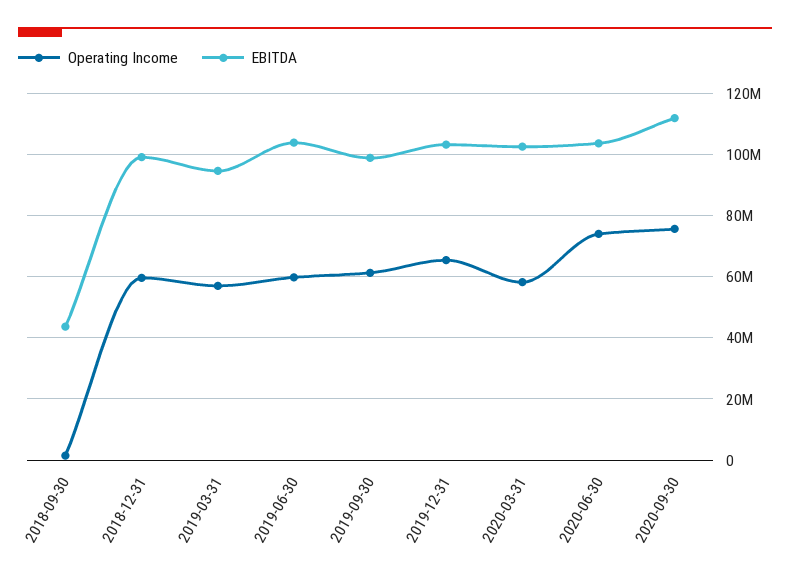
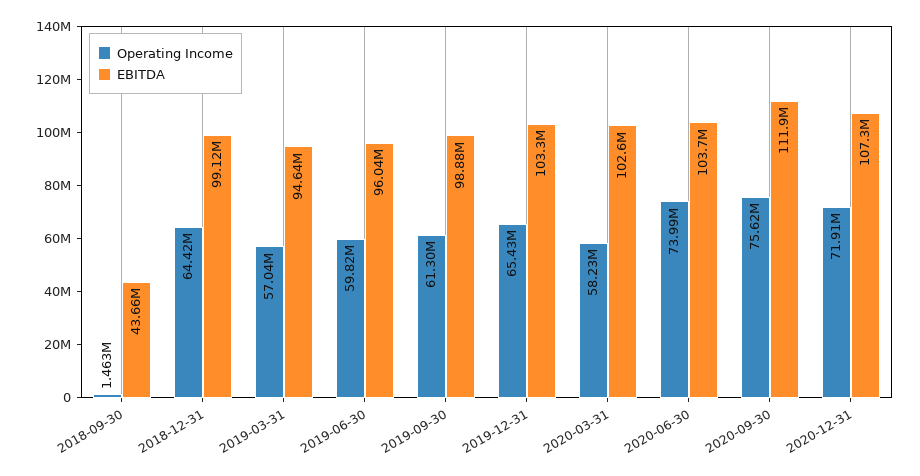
Operating Income, 2018-12-31: 60000000 -> 64420000
EBITDA, 2019-06-30: 104000000 -> 96040000
Operating Income, 2020-12-31: none -> 71910000
EBITDA, 2020-12-31: none -> 107300000

